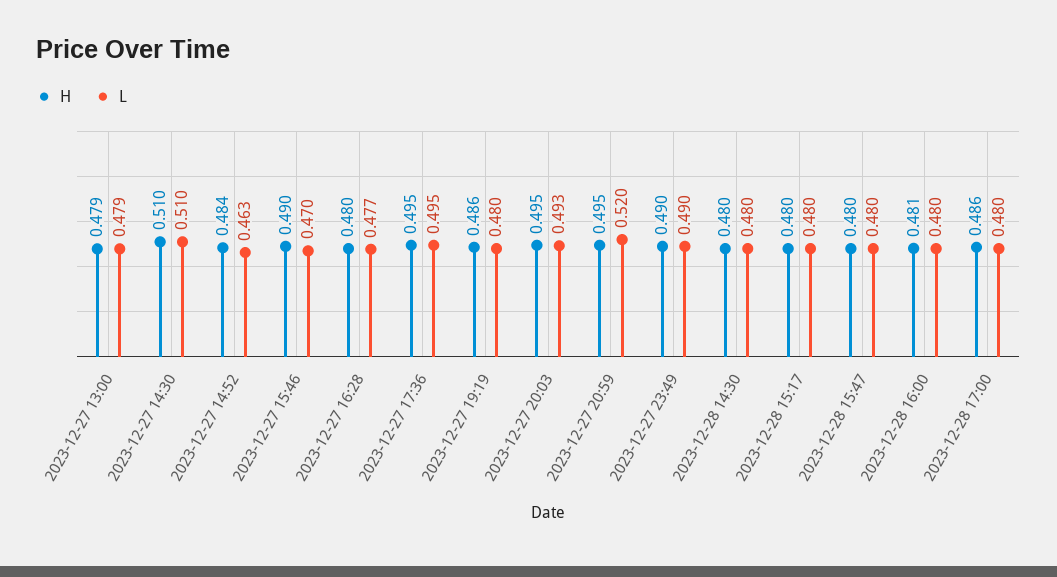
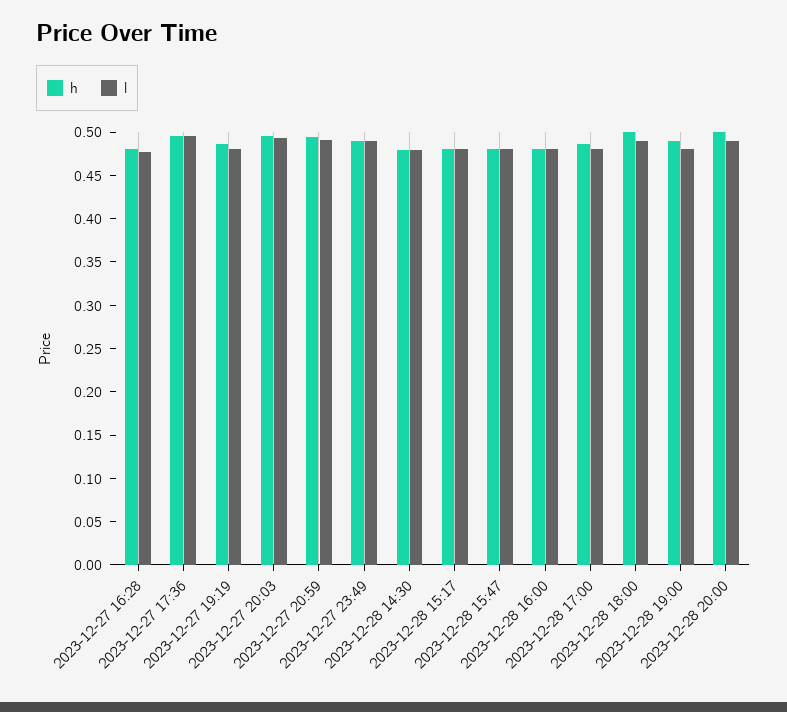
H, 2023-12-27 13:00: 0.479 -> none
L, 2023-12-27 13:00: 0.479 -> none
H, 2023-12-27 14:30: 0.51 -> none
L, 2023-12-27 14:30: 0.51 -> none
H, 2023-12-27 14:52: 0.484 -> none
L, 2023-12-27 14:52: 0.463 -> none
H, 2023-12-27 15:46: 0.49 -> none
L, 2023-12-27 15:46: 0.47 -> none
L, 2023-12-27 20:59: 0.52 -> 0.49
H, 2023-12-28 18:00: none -> 0.5
L, 2023-12-28 18:00: none -> 0.49
H, 2023-12-28 19:00: none -> 0.49
L, 2023-12-28 19:00: none -> 0.48
H, 2023-12-28 20:00: none -> 0.5
L, 2023-12-28 20:00: none -> 0.49

